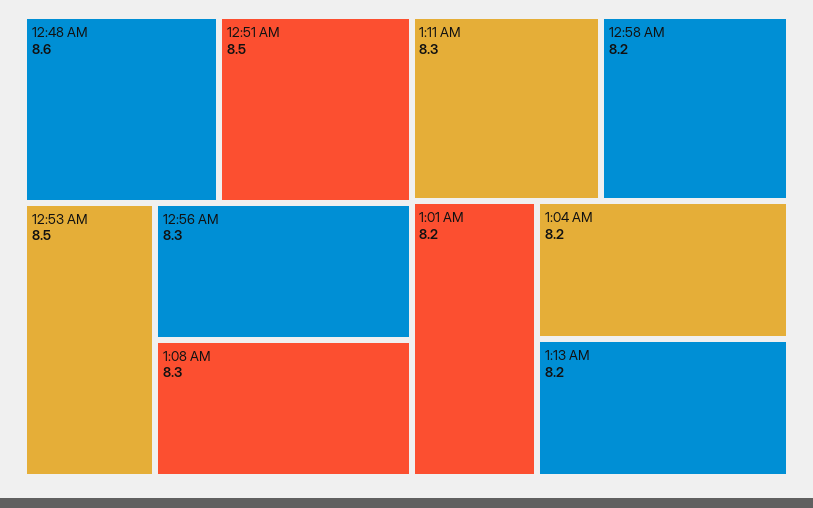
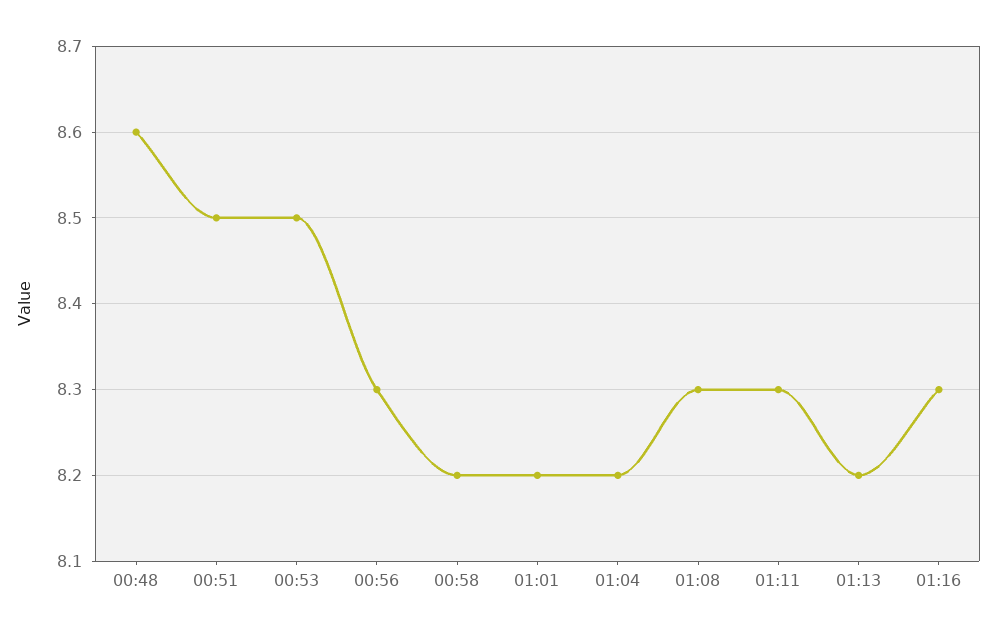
01:16: none -> 8.3

